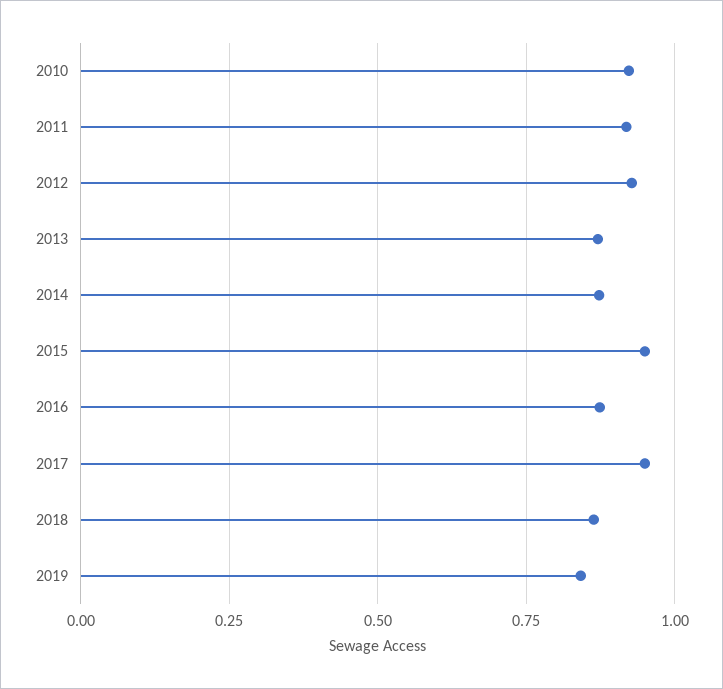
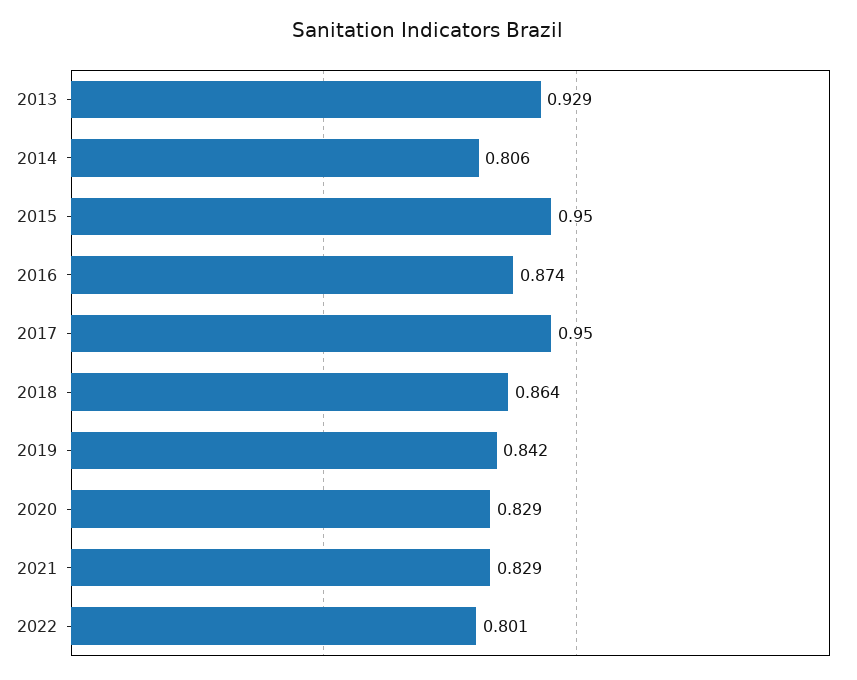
2010: 0.925 -> none
2011: 0.925 -> none
2012: 0.925 -> none
2013: 0.875 -> 0.929
2014: 0.875 -> 0.806
2020: none -> 0.829
2021: none -> 0.829
2022: none -> 0.801

